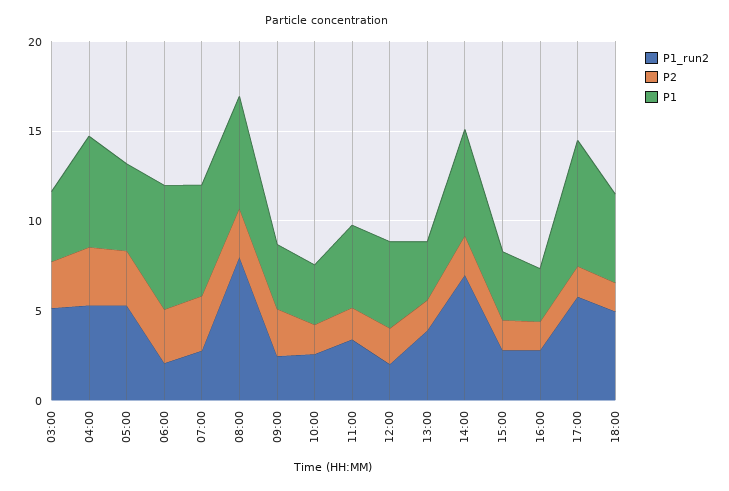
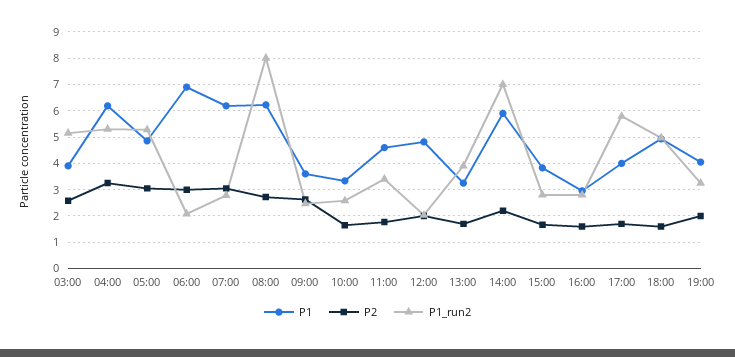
P1, 17:00: 7 -> 4
P1, 19:00: none -> 4
P2, 19:00: none -> 2
P1_run2, 19:00: none -> 3.25

